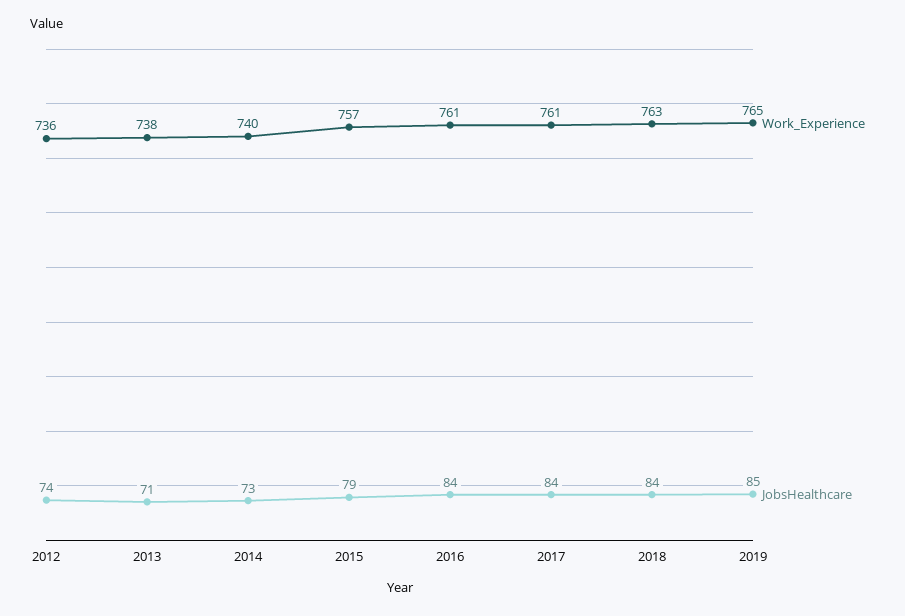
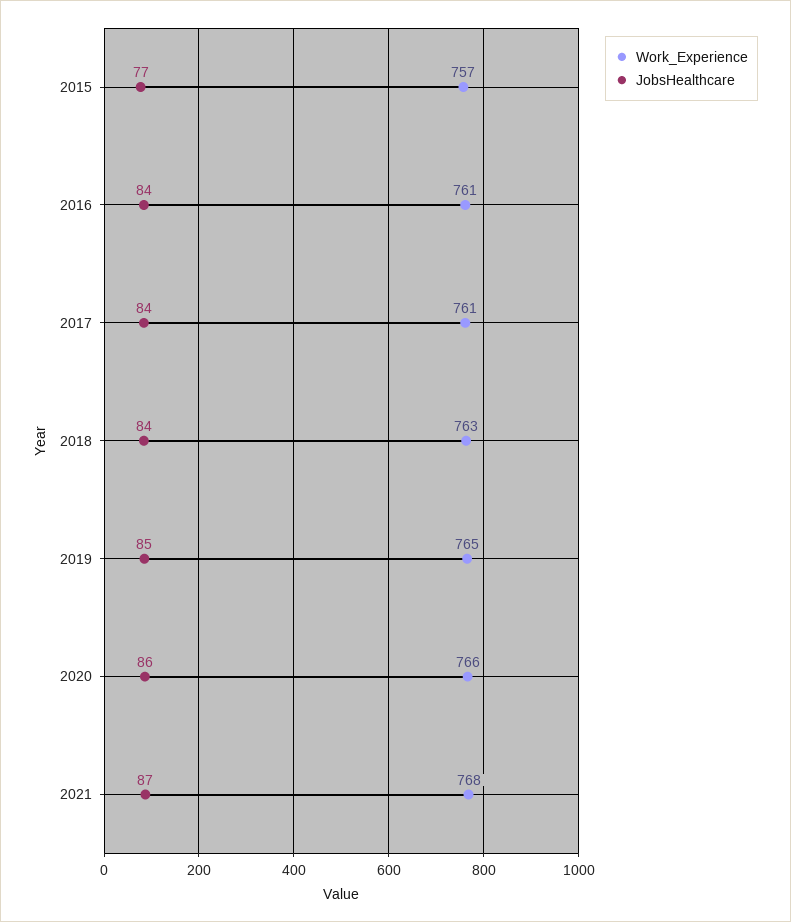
Work_Experience, 2012: 736 -> none
JobsHealthcare, 2012: 74 -> none
Work_Experience, 2013: 738 -> none
JobsHealthcare, 2013: 71 -> none
Work_Experience, 2014: 740 -> none
JobsHealthcare, 2014: 73 -> none
JobsHealthcare, 2015: 79 -> 77
Work_Experience, 2020: none -> 766
JobsHealthcare, 2020: none -> 86
Work_Experience, 2021: none -> 768
JobsHealthcare, 2021: none -> 87

